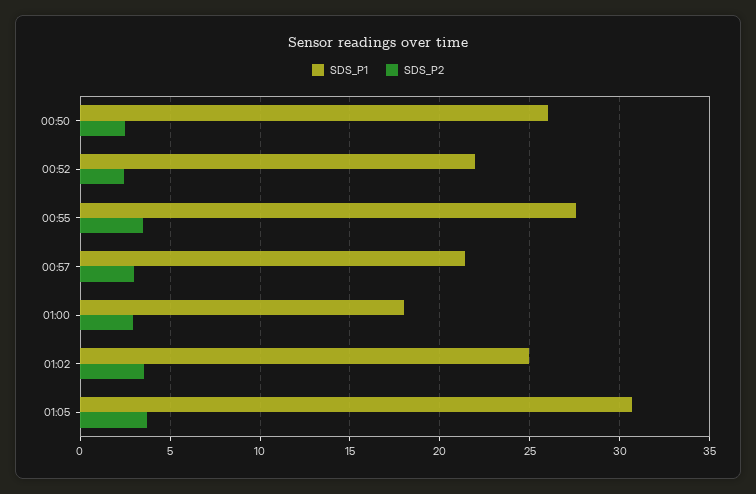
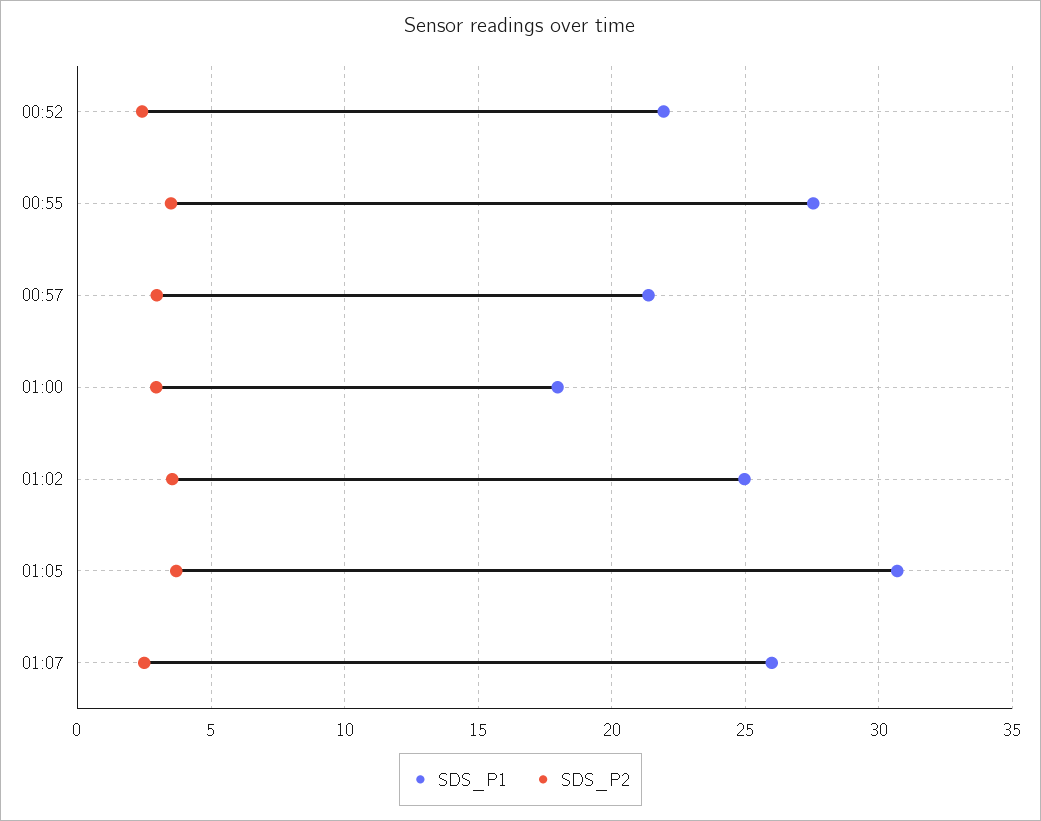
SDS_P1, 00:50: 26 -> none
SDS_P2, 00:50: 2.5 -> none
SDS_P1, 01:07: none -> 26
SDS_P2, 01:07: none -> 2.5

